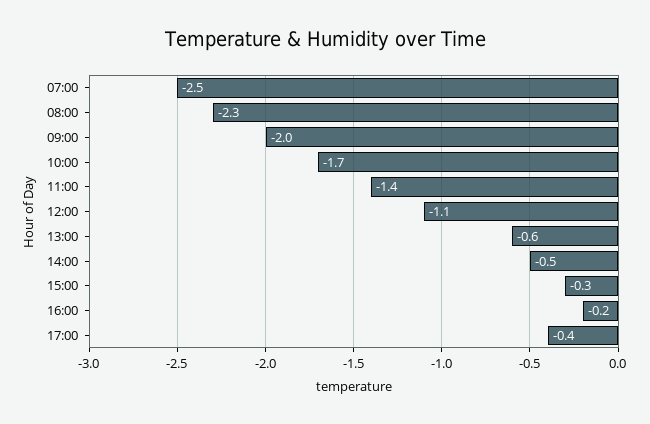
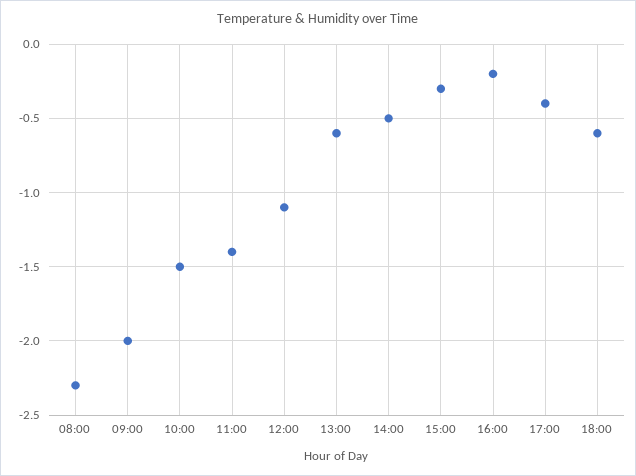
07:00: -2.5 -> none
10:00: -1.7 -> -1.5
18:00: none -> -0.6

